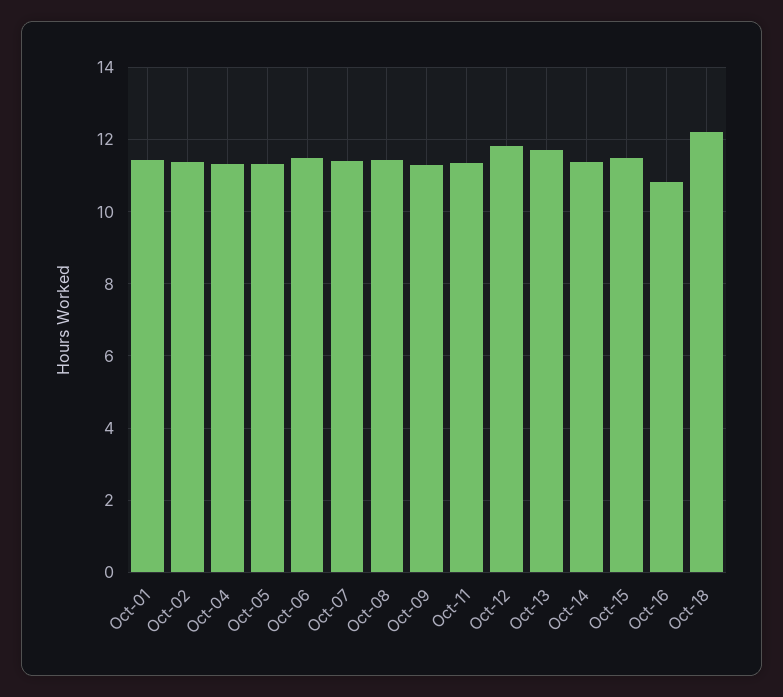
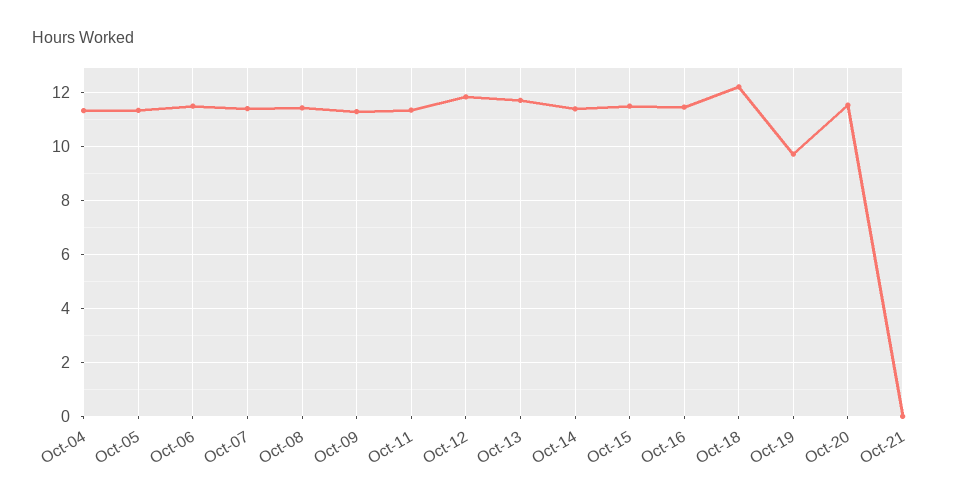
Oct-01: 11.4 -> none
Oct-02: 11.4 -> none
Oct-16: 10.8 -> 11.5
Oct-19: none -> 9.75
Oct-20: none -> 11.5
Oct-21: none -> 0

